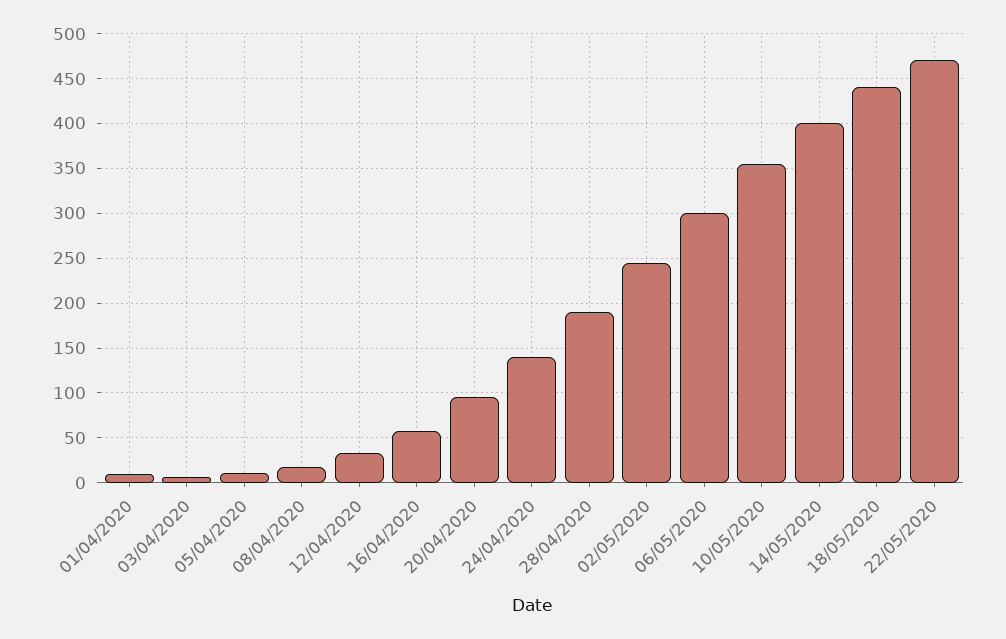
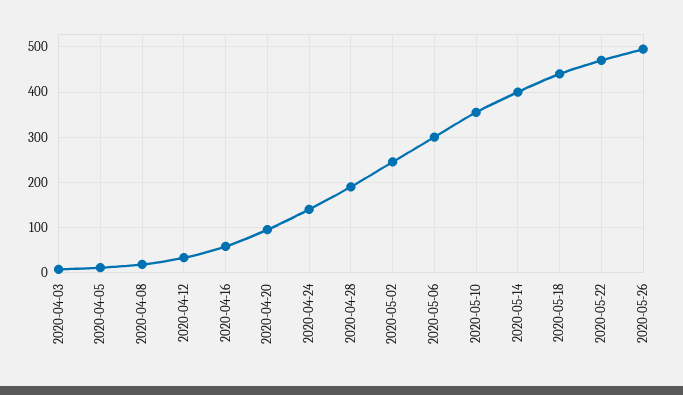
01/04/2020: 10 -> none
2020-05-26: none -> 500

